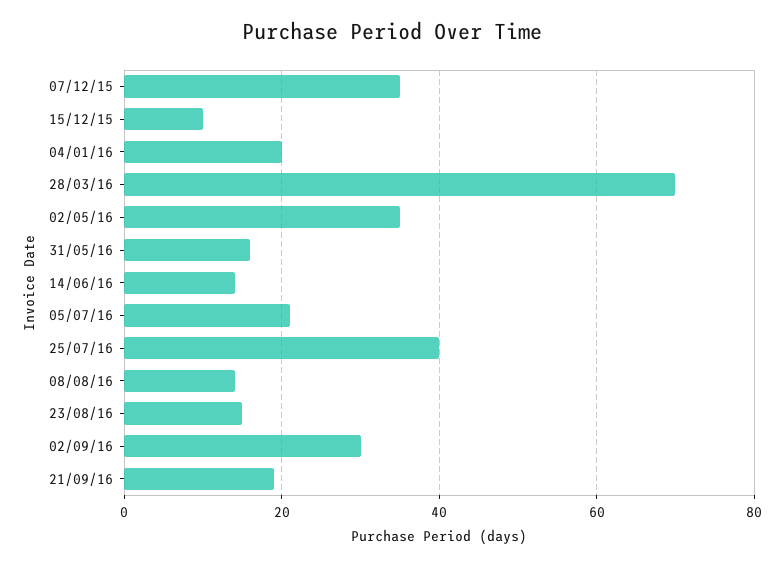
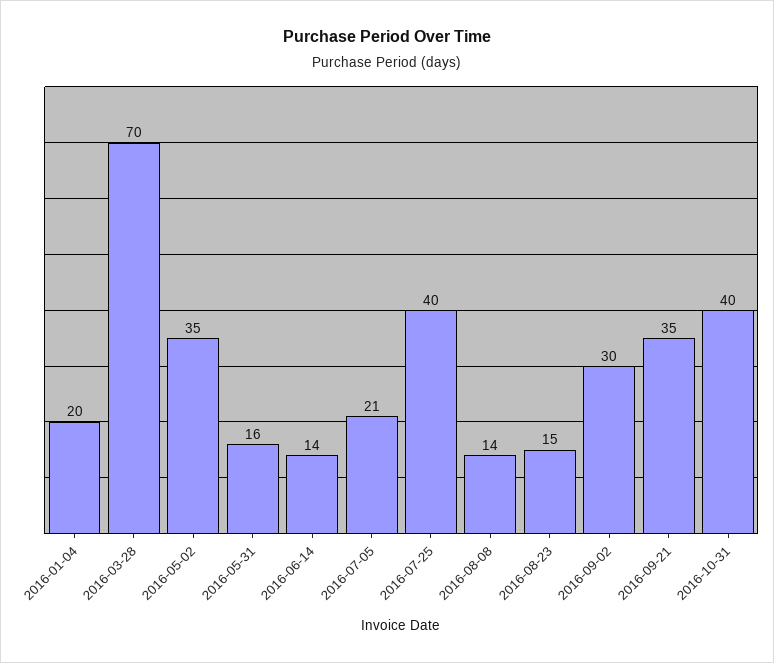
07/12/15: 35 -> none
15/12/15: 10 -> none
21/09/16: 20 -> 35
2016-10-31: none -> 40

